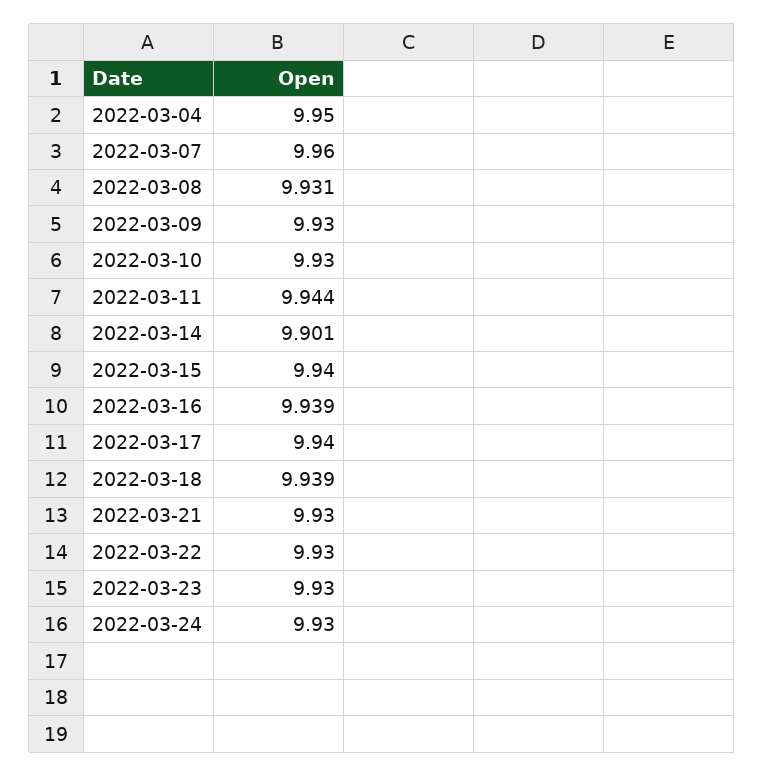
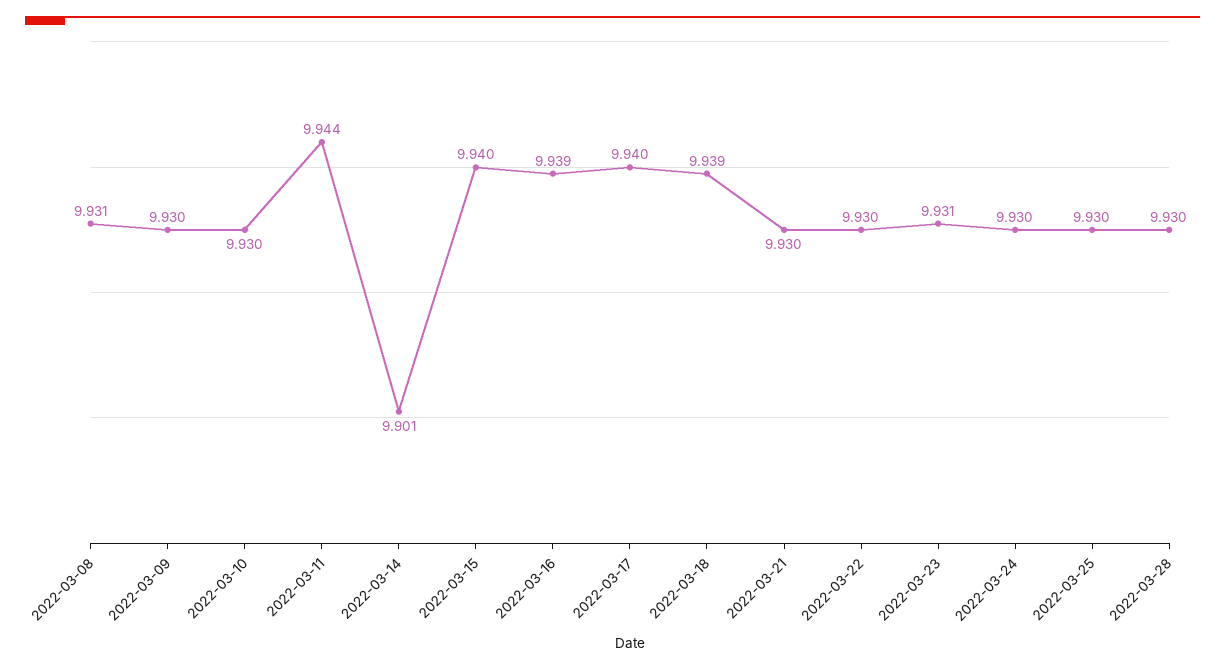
2022-03-04: 9.95 -> none
2022-03-07: 9.96 -> none
2022-03-23: 9.93 -> 9.931
2022-03-25: none -> 9.93
2022-03-28: none -> 9.93

